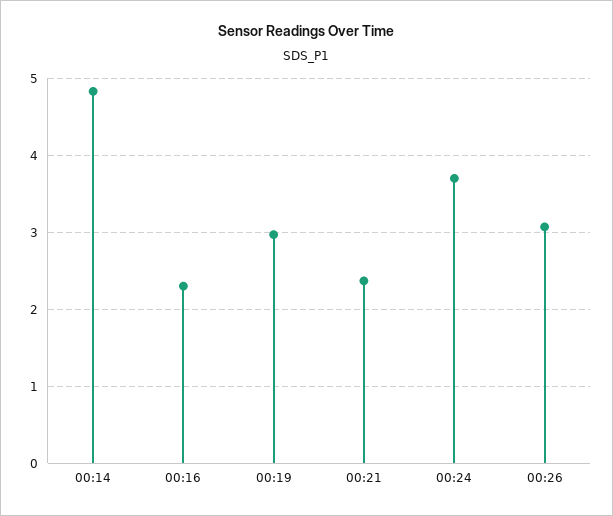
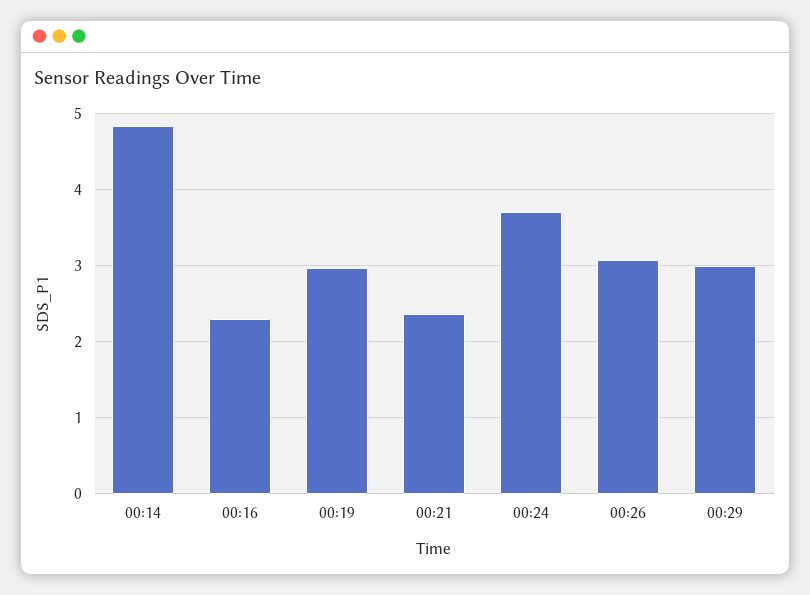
00:29: none -> 3

